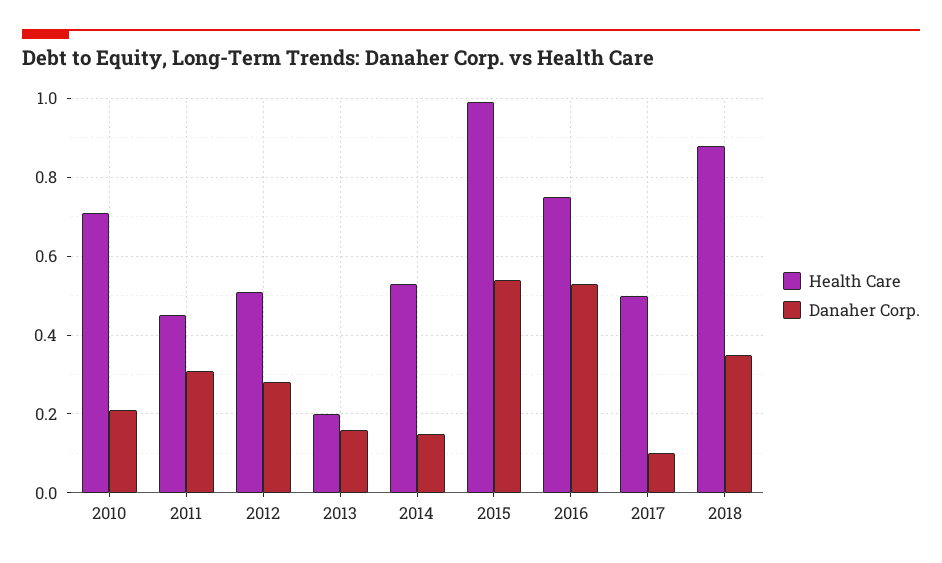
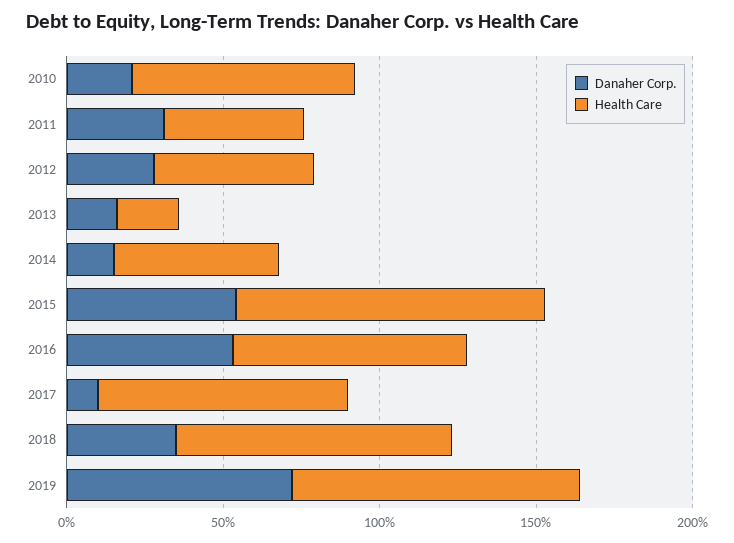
Health Care, 2017: 0.5 -> 0.8
Danaher Corp., 2019: none -> 0.7
Health Care, 2019: none -> 0.9

